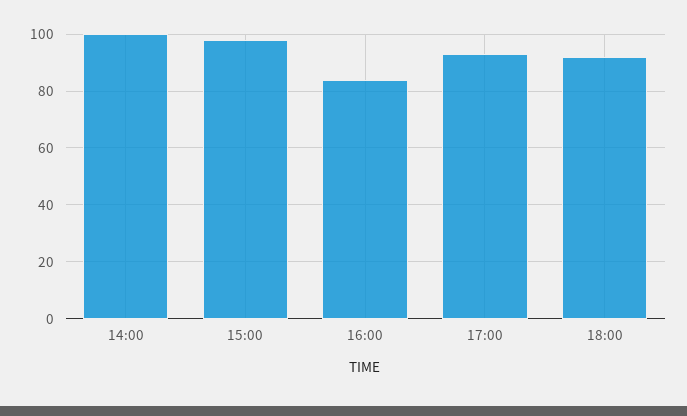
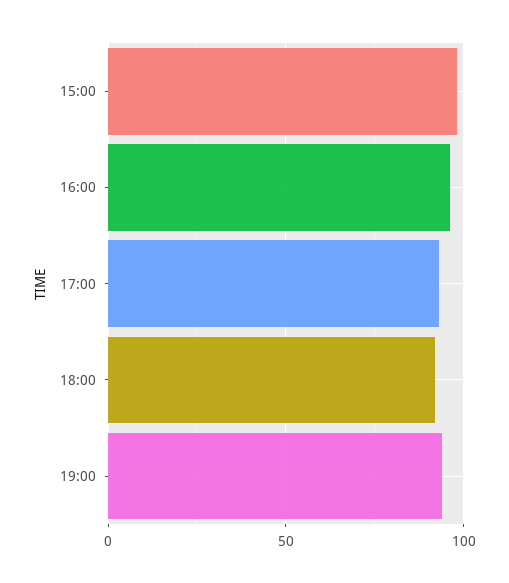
14:00: 100 -> none
16:00: 85 -> 95
19:00: none -> 95

